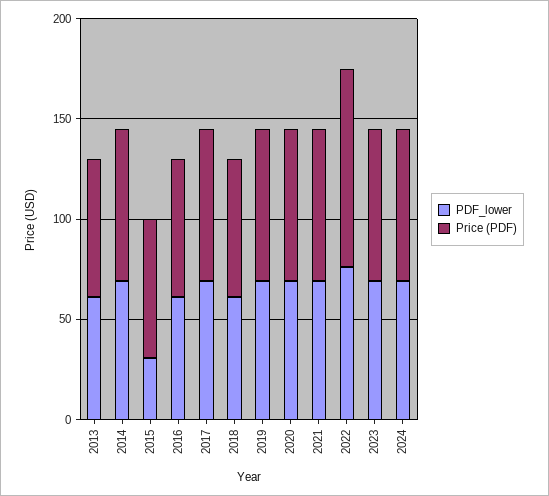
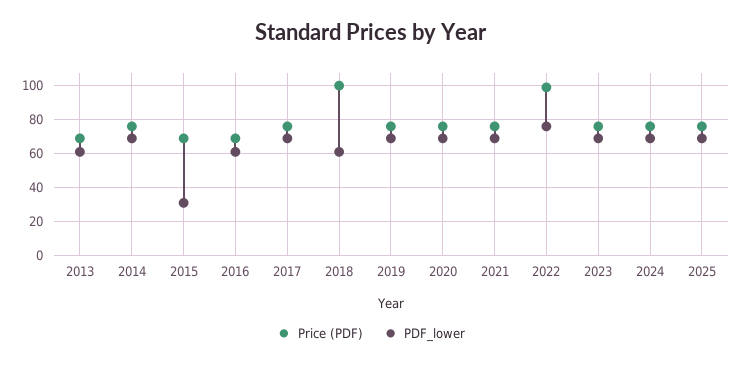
Price (PDF), 2018: 70 -> 100
Price (PDF), 2025: none -> 75
PDF_lower, 2025: none -> 70

